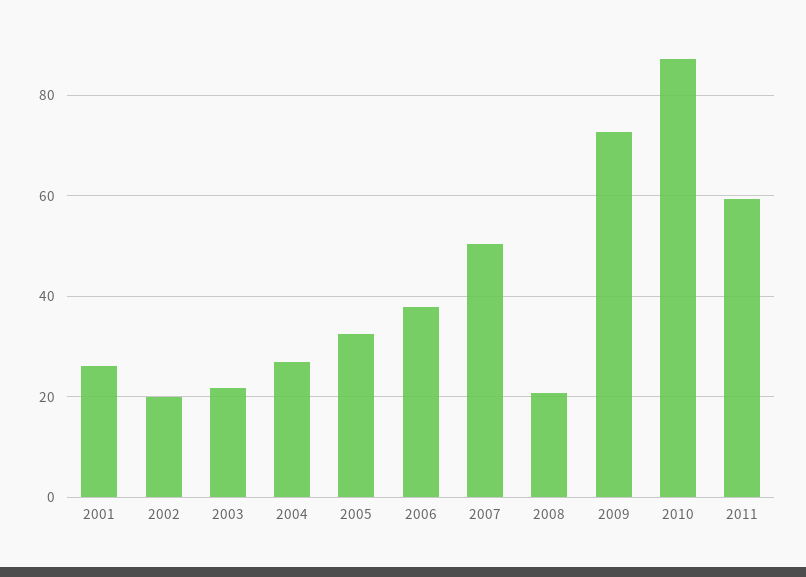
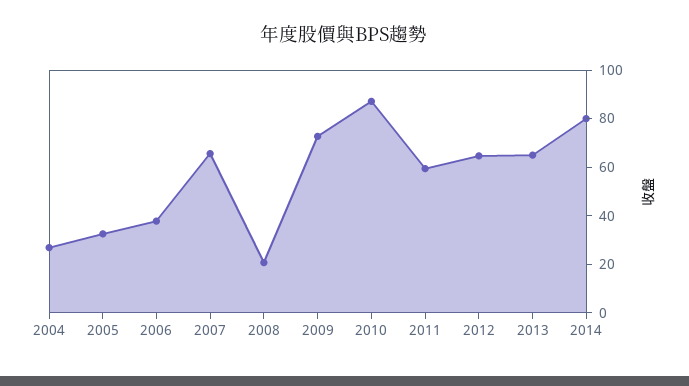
2001: 26 -> none
2002: 20 -> none
2003: 22 -> none
2007: 50 -> 65
2012: none -> 65
2013: none -> 65
2014: none -> 80

